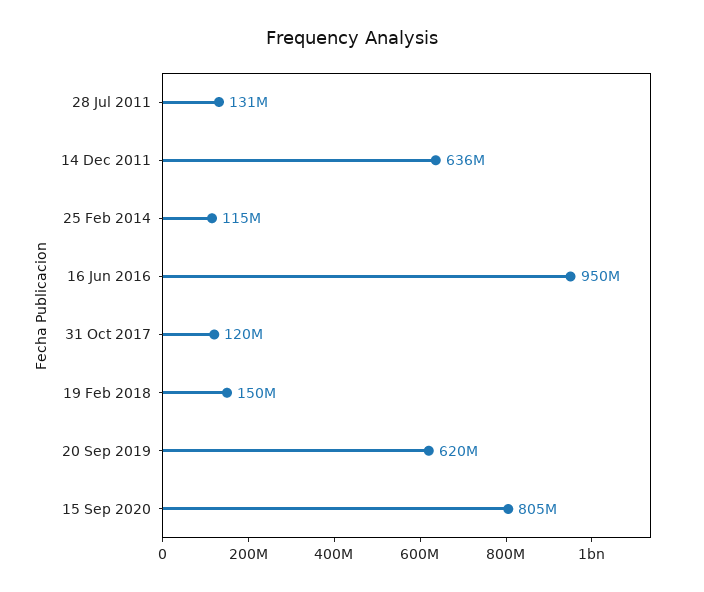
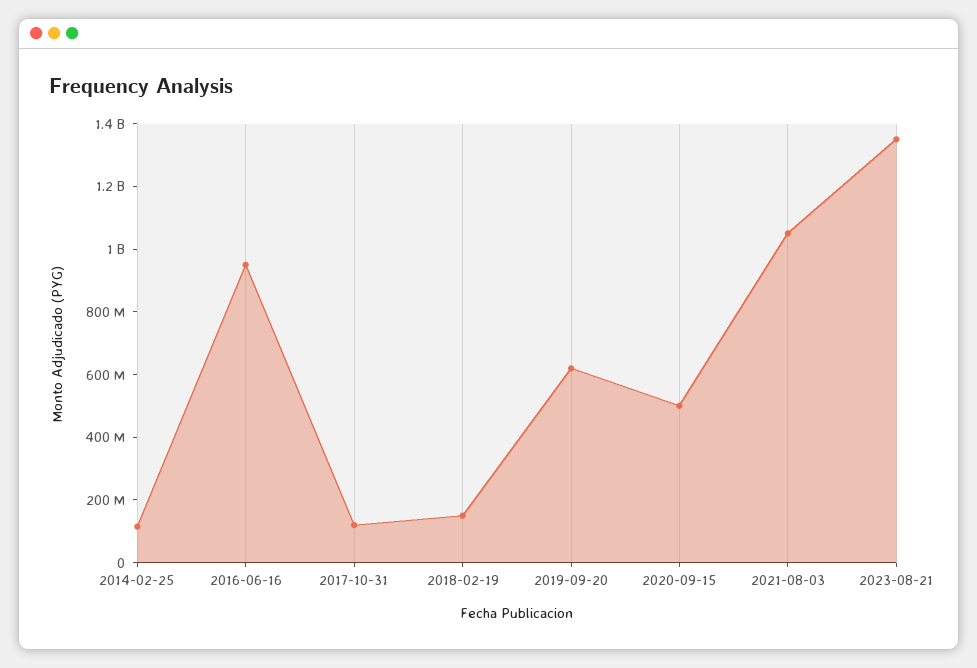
28 Jul 2011: 131000000 -> none
14 Dec 2011: 636000000 -> none
15 Sep 2020: 805000000 -> 500000000
2021-08-03: none -> 1050000000
2023-08-21: none -> 1350000000

